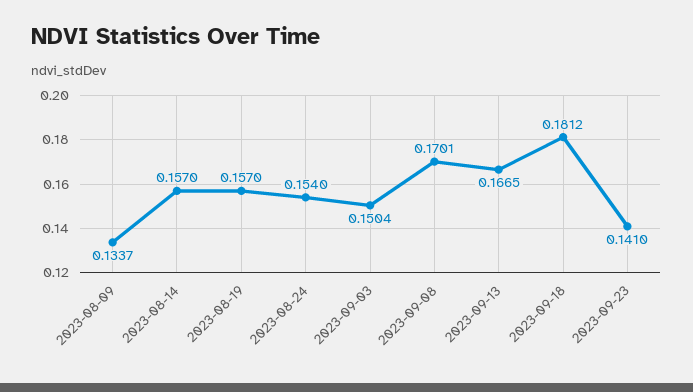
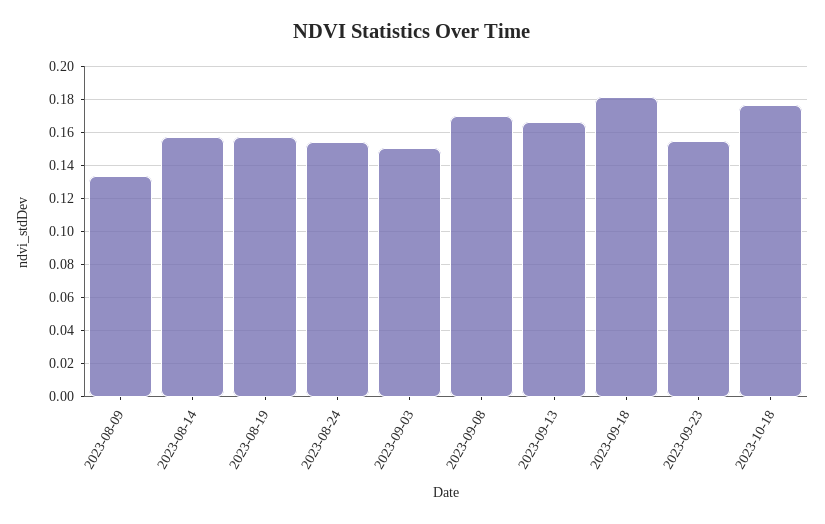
2023-09-23: 0.141 -> 0.155
2023-10-18: none -> 0.175

